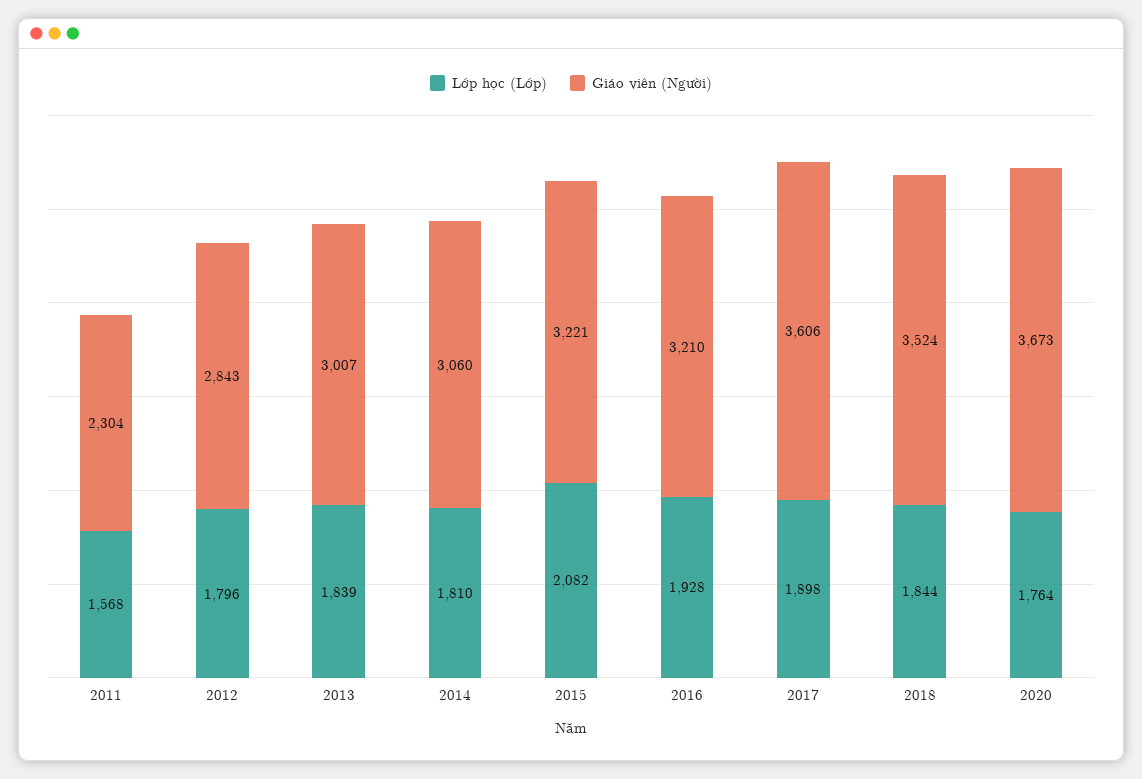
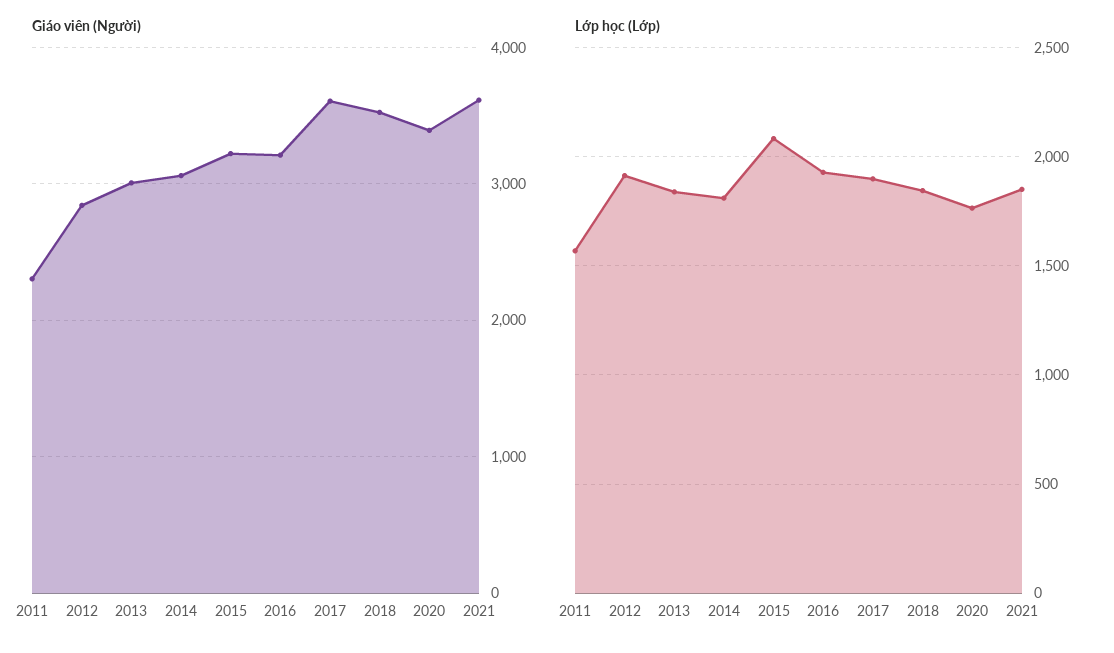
Lớp học (Lớp), 2012: 1796 -> 1900
Giáo viên (Người), 2020: 3673 -> 3400
Giáo viên (Người), 2021: none -> 3600
Lớp học (Lớp), 2021: none -> 1850

